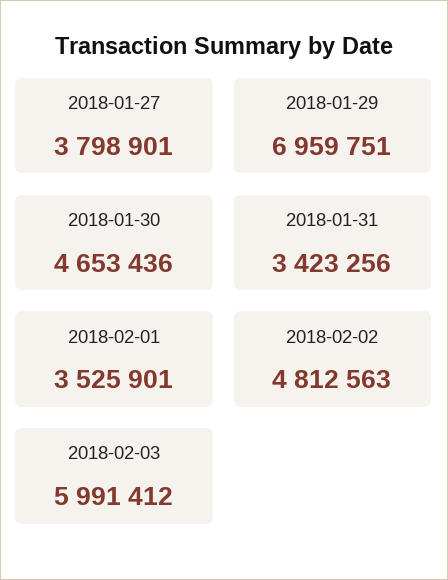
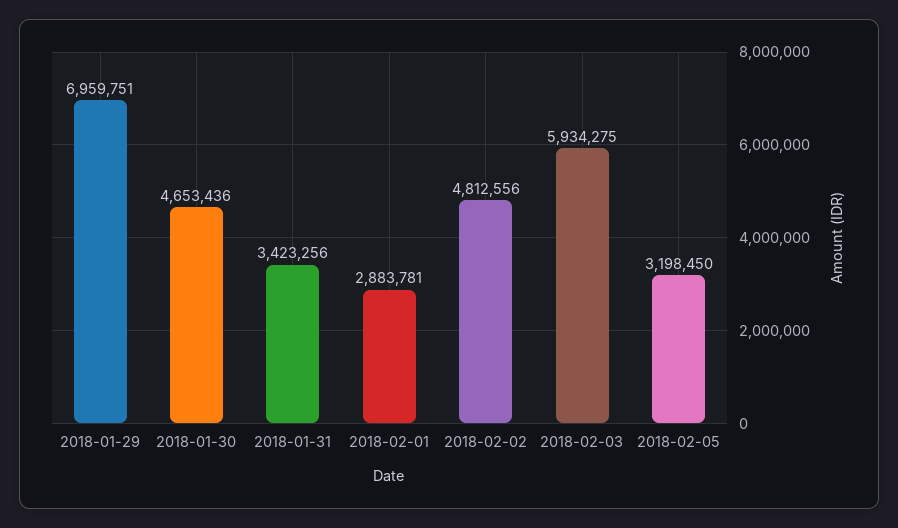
2018-01-27: 3798901 -> none
2018-02-01: 3525901 -> 2883781
2018-02-02: 4812563 -> 4812556
2018-02-03: 5991412 -> 5934275
2018-02-05: none -> 3198450

